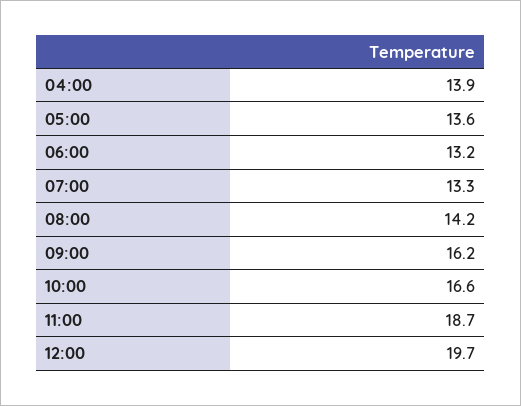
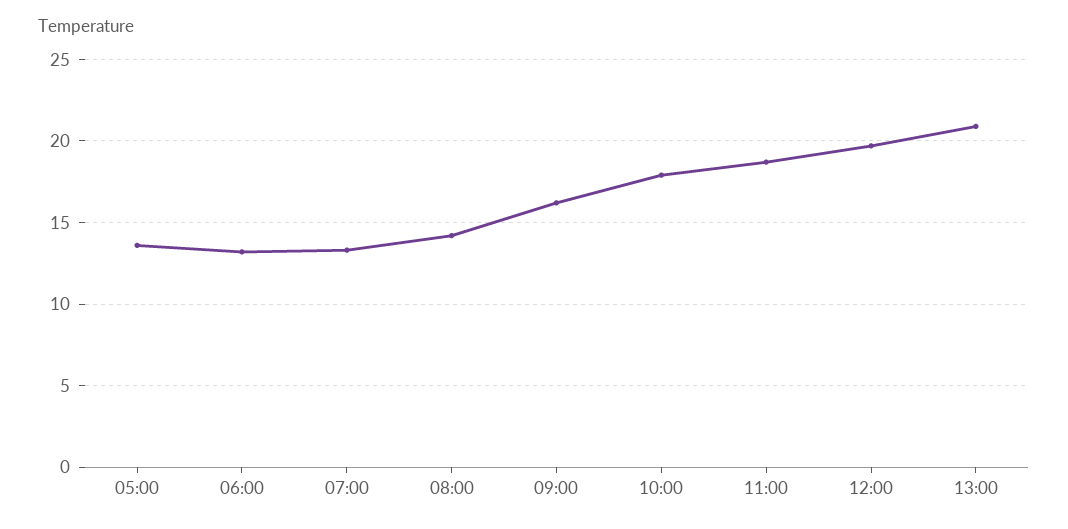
04:00: 13.9 -> none
10:00: 16.6 -> 18
13:00: none -> 21

